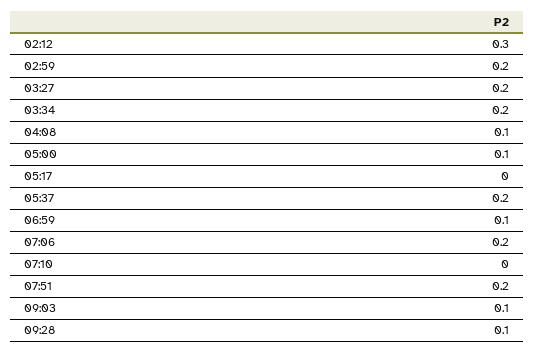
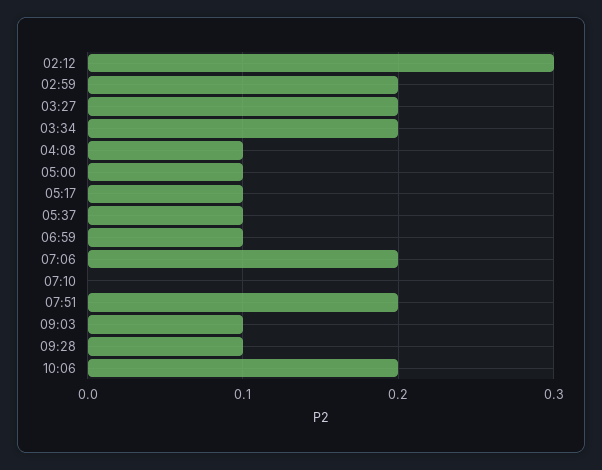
05:17: 0 -> 0.1
05:37: 0.2 -> 0.1
10:06: none -> 0.2

